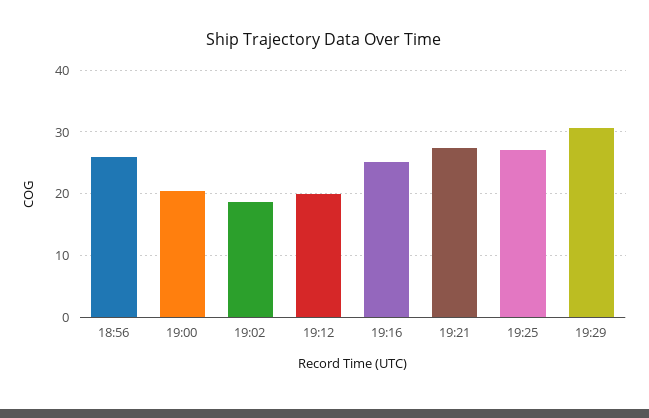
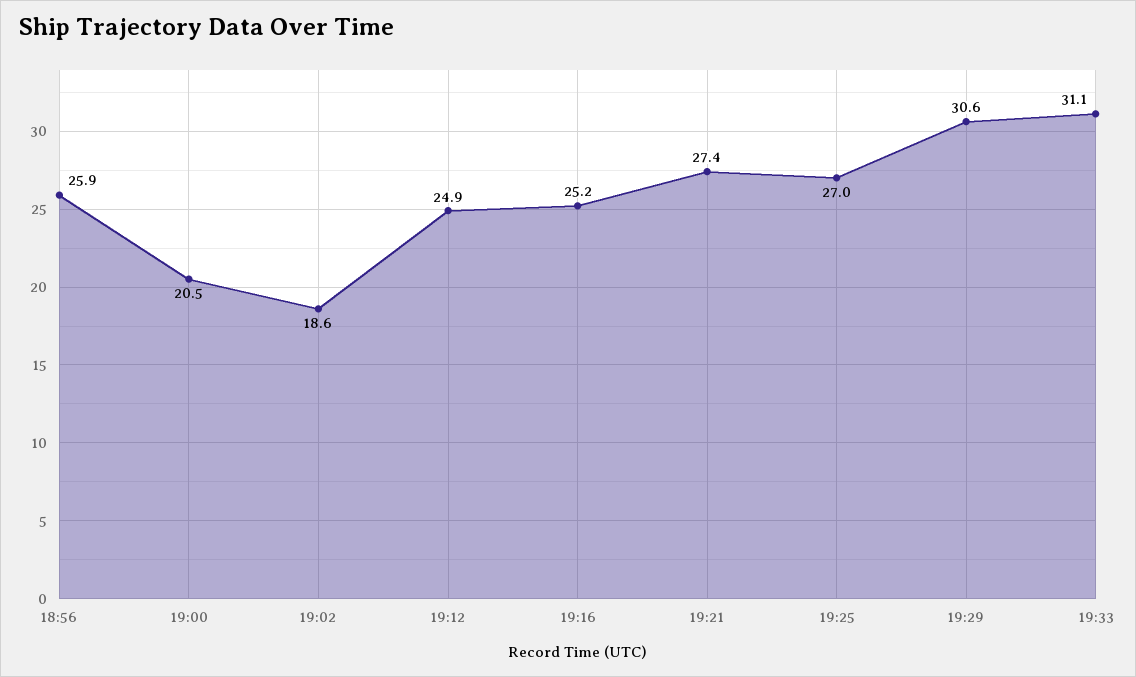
19:12: 20 -> 24.9
19:33: none -> 31.1

